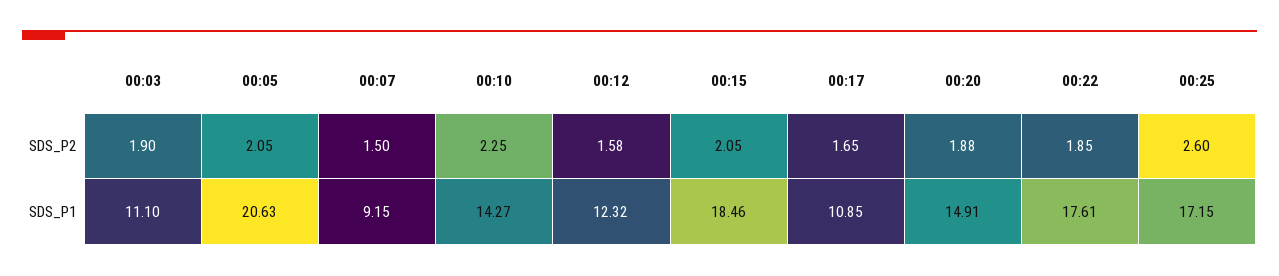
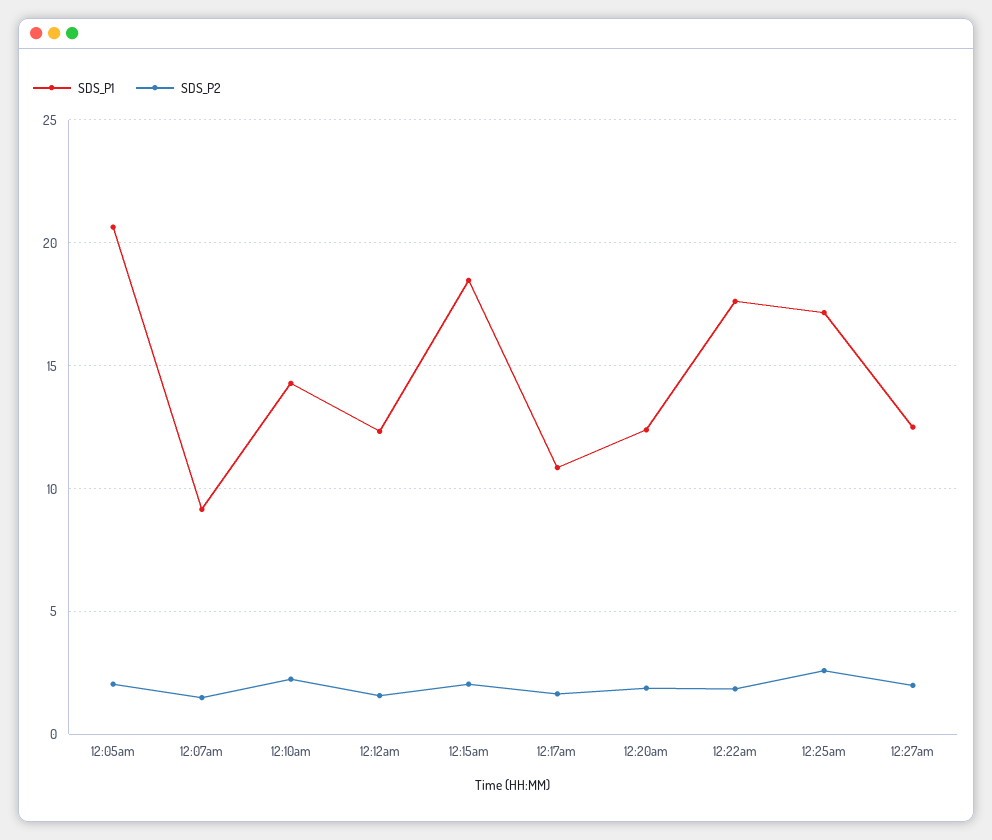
SDS_P2, 00:03: 1.9 -> none
SDS_P1, 00:03: 11.1 -> none
SDS_P1, 00:20: 14.91 -> 12.5
SDS_P1, 12:27am: none -> 12.5
SDS_P2, 12:27am: none -> 2

